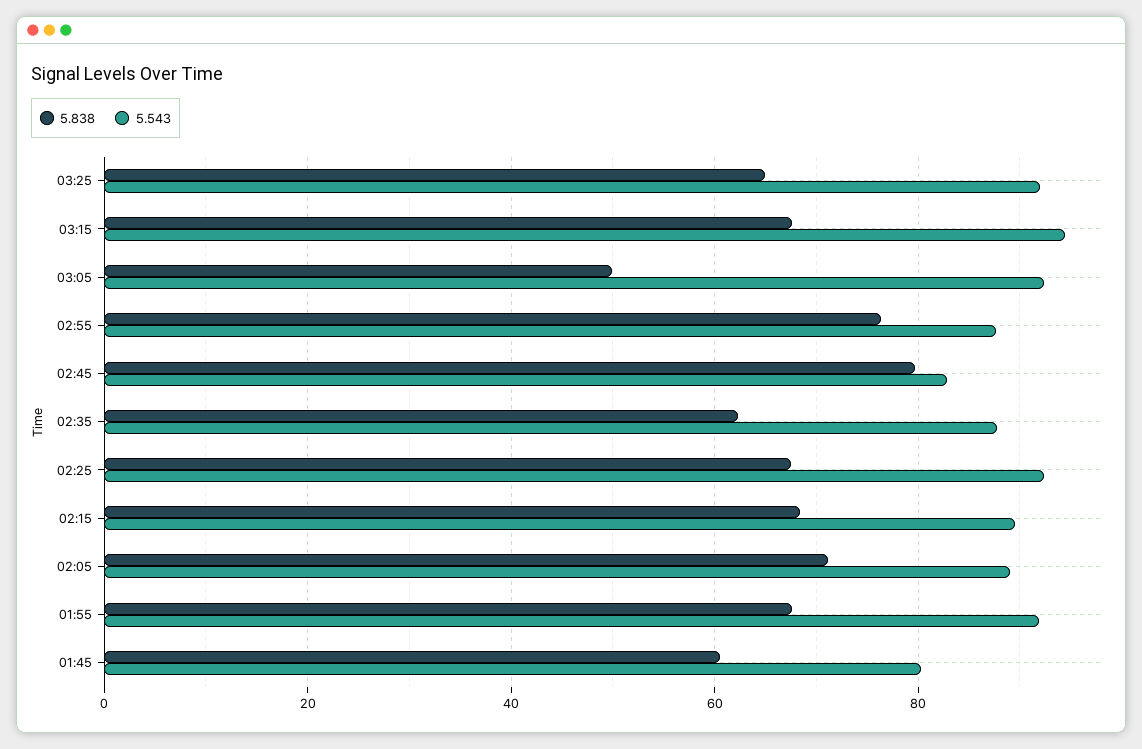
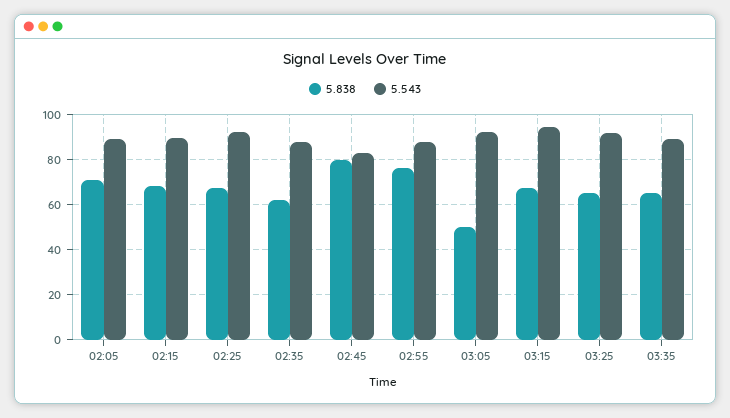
5.838, 01:55: 68 -> none
5.543, 01:55: 92 -> none
5.838, 01:45: 60 -> none
5.543, 01:45: 80 -> none
5.838, 03:35: none -> 65
5.543, 03:35: none -> 90

